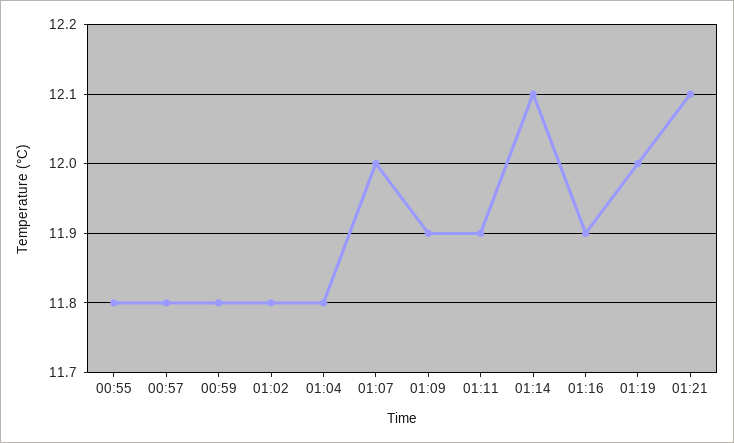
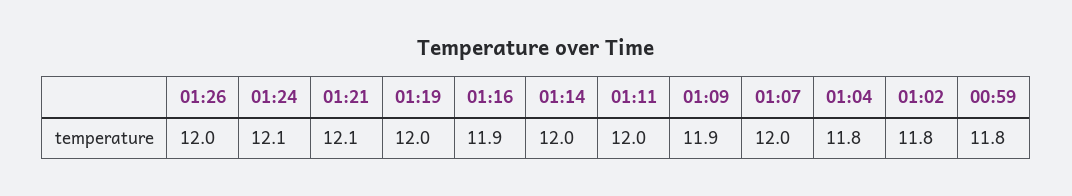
00:55: 11.8 -> none
00:57: 11.8 -> none
01:11: 11.9 -> 12
01:14: 12.1 -> 12
01:26: none -> 12
01:24: none -> 12.1

